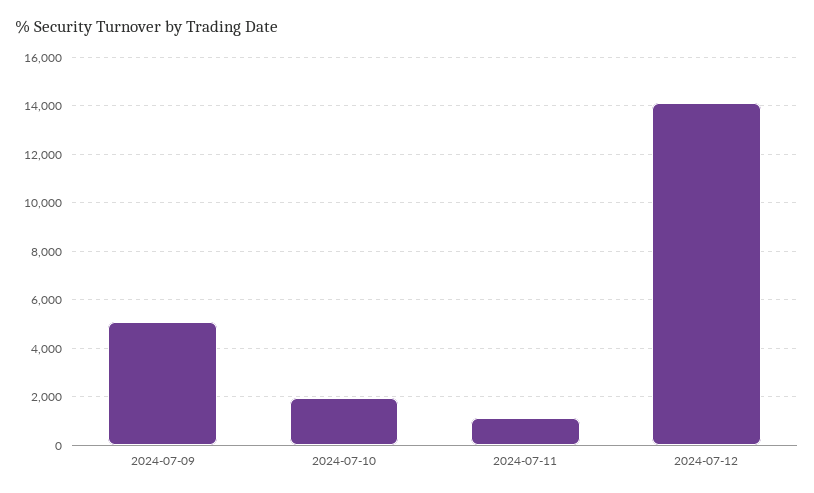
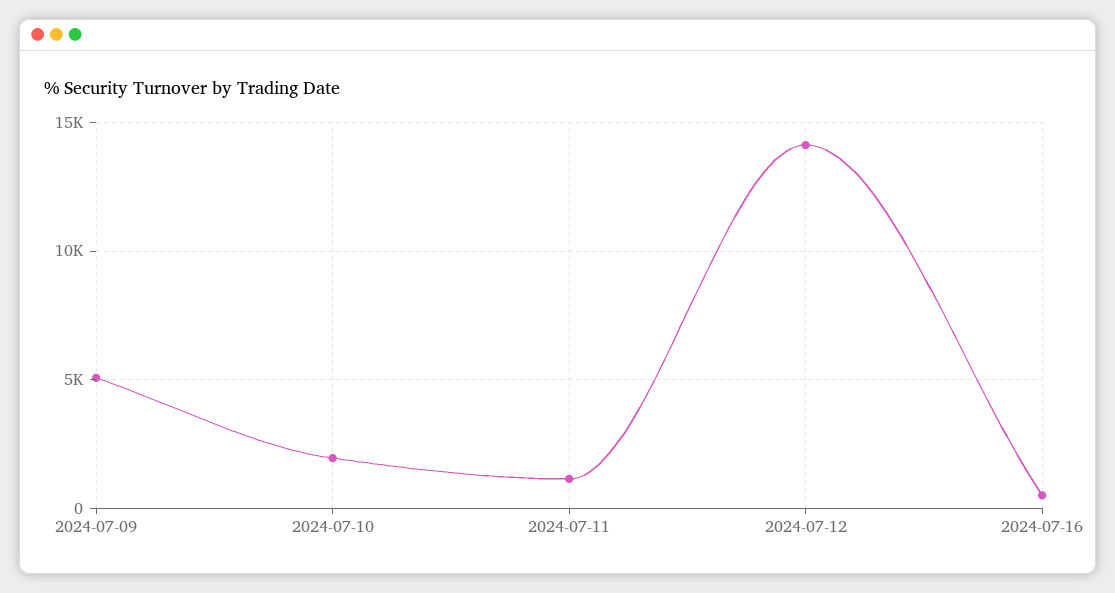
2024-07-16: none -> 500

